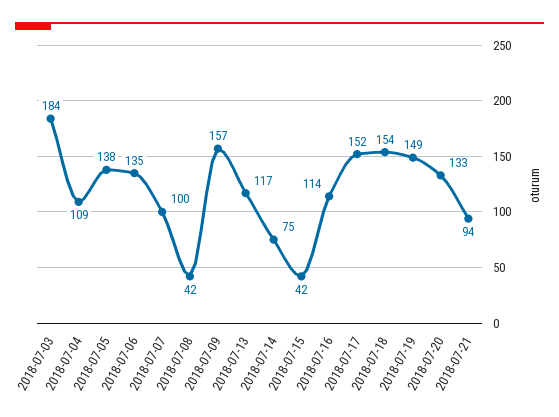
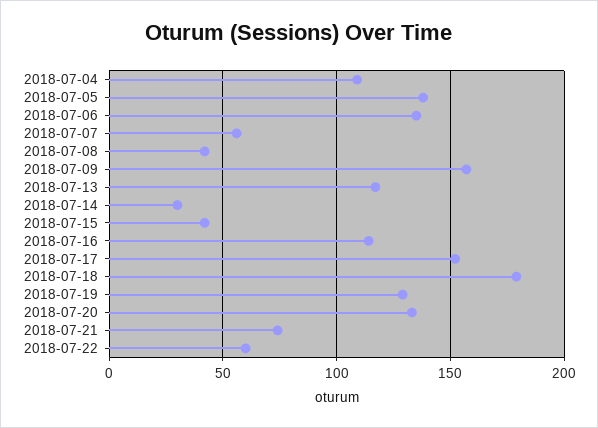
2018-07-03: 184 -> none
2018-07-07: 100 -> 55
2018-07-14: 75 -> 30
2018-07-18: 154 -> 180
2018-07-19: 149 -> 130
2018-07-21: 94 -> 75
2018-07-22: none -> 60

